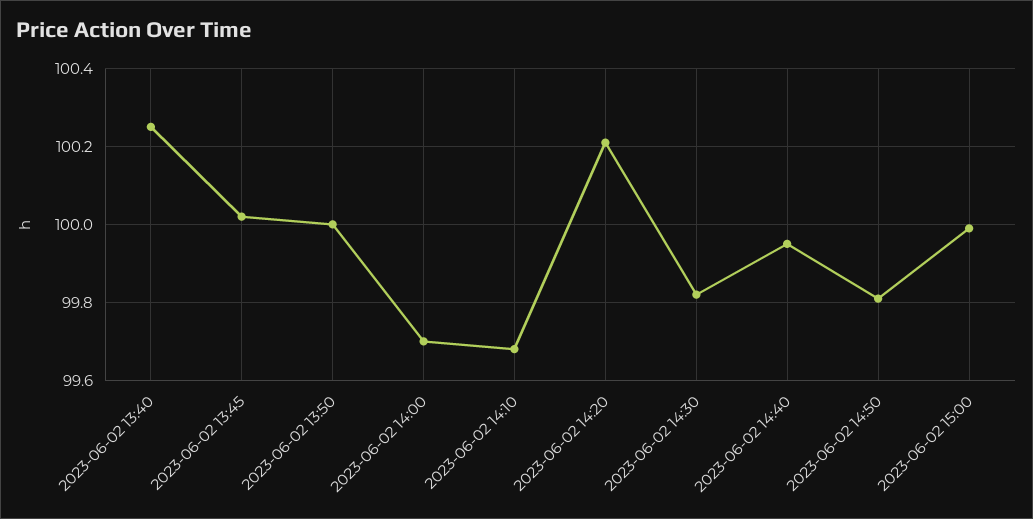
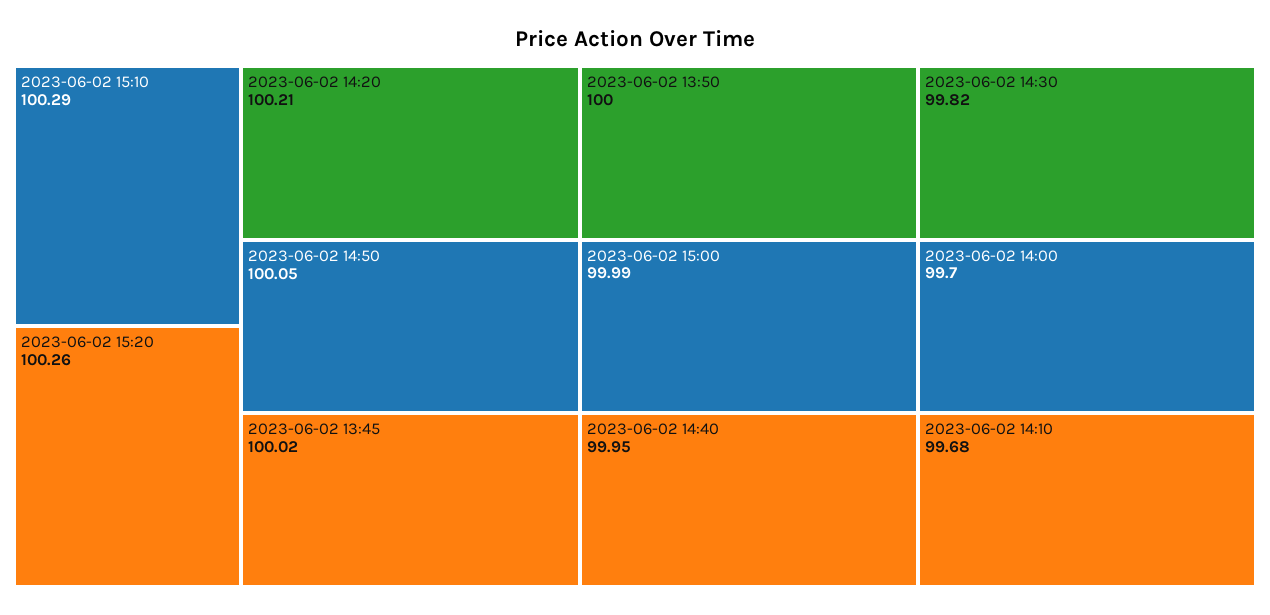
2023-06-02 13:40: 100.25 -> none
2023-06-02 14:50: 99.8 -> 100.05
2023-06-02 15:10: none -> 100.29
2023-06-02 15:20: none -> 100.26

